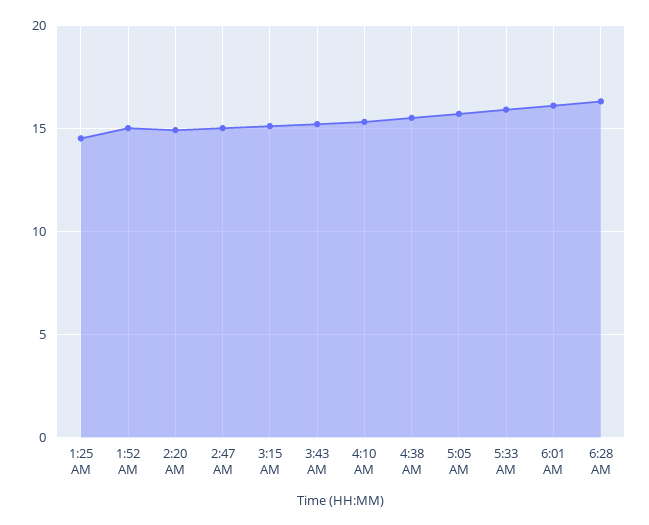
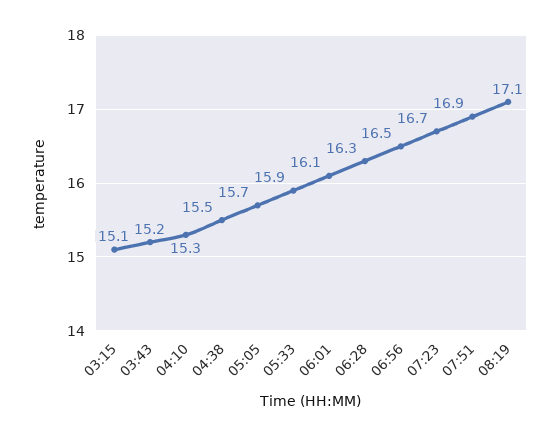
1:25 AM: 14.5 -> none
1:52 AM: 15 -> none
2:20 AM: 15 -> none
2:47 AM: 15 -> none
06:56: none -> 16.5
07:23: none -> 16.7
07:51: none -> 16.9
08:19: none -> 17.1

